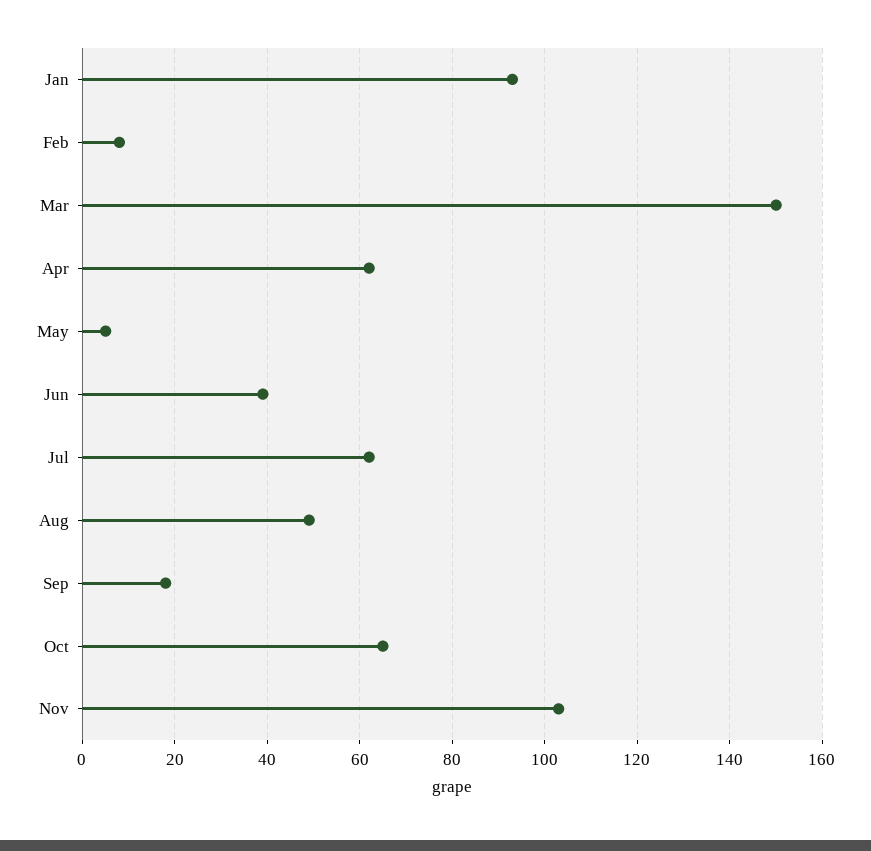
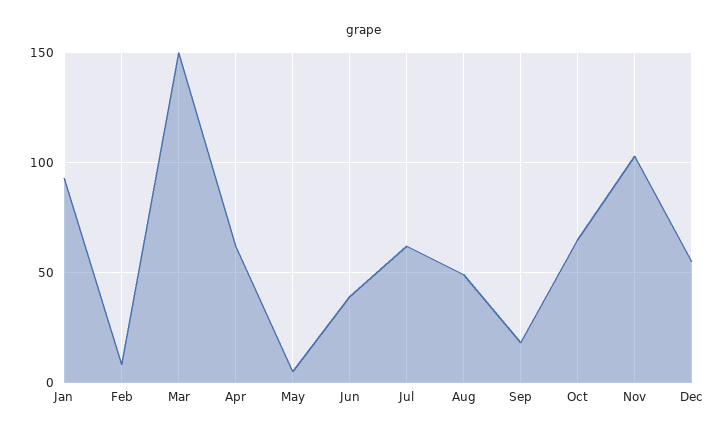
Dec: none -> 55

